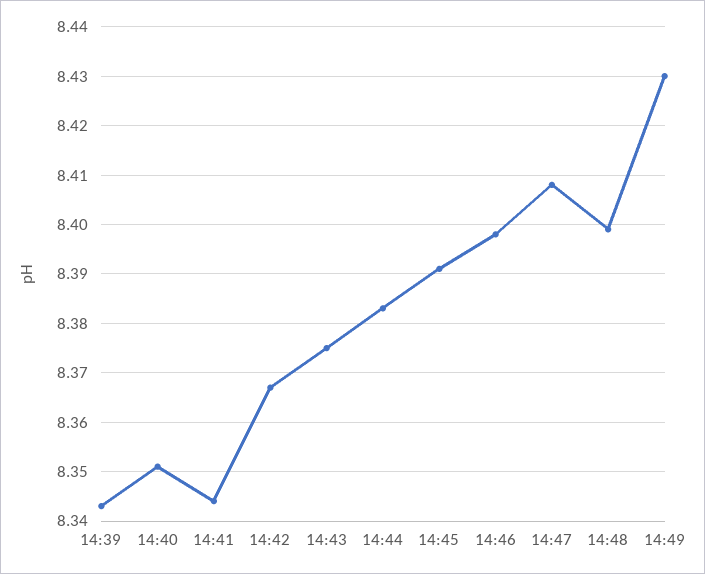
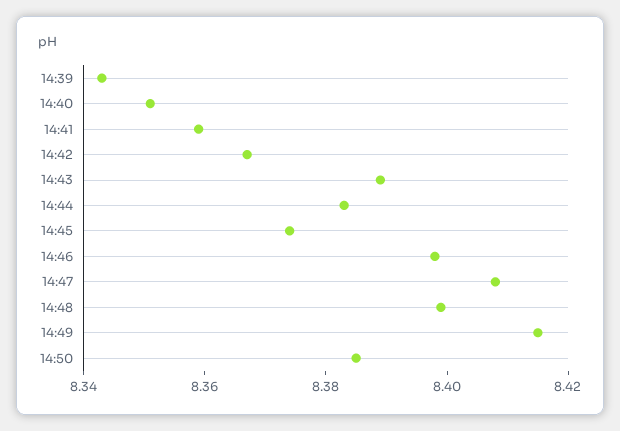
14:41: 8.345 -> 8.36
14:43: 8.375 -> 8.39
14:45: 8.39 -> 8.375
14:49: 8.43 -> 8.415
14:50: none -> 8.385

